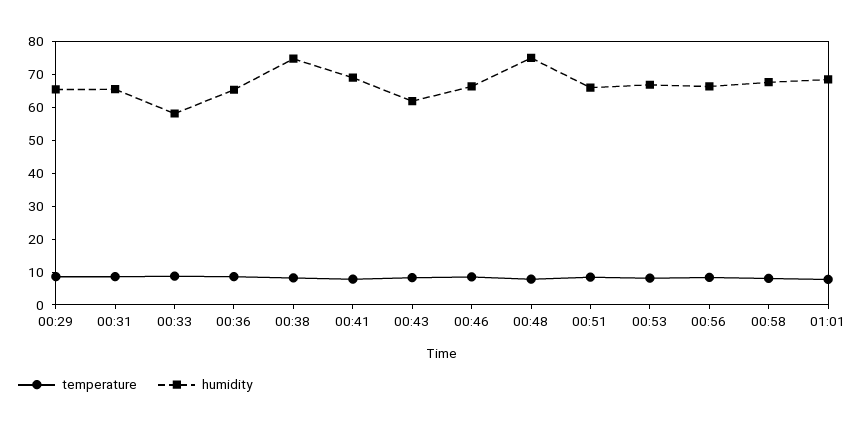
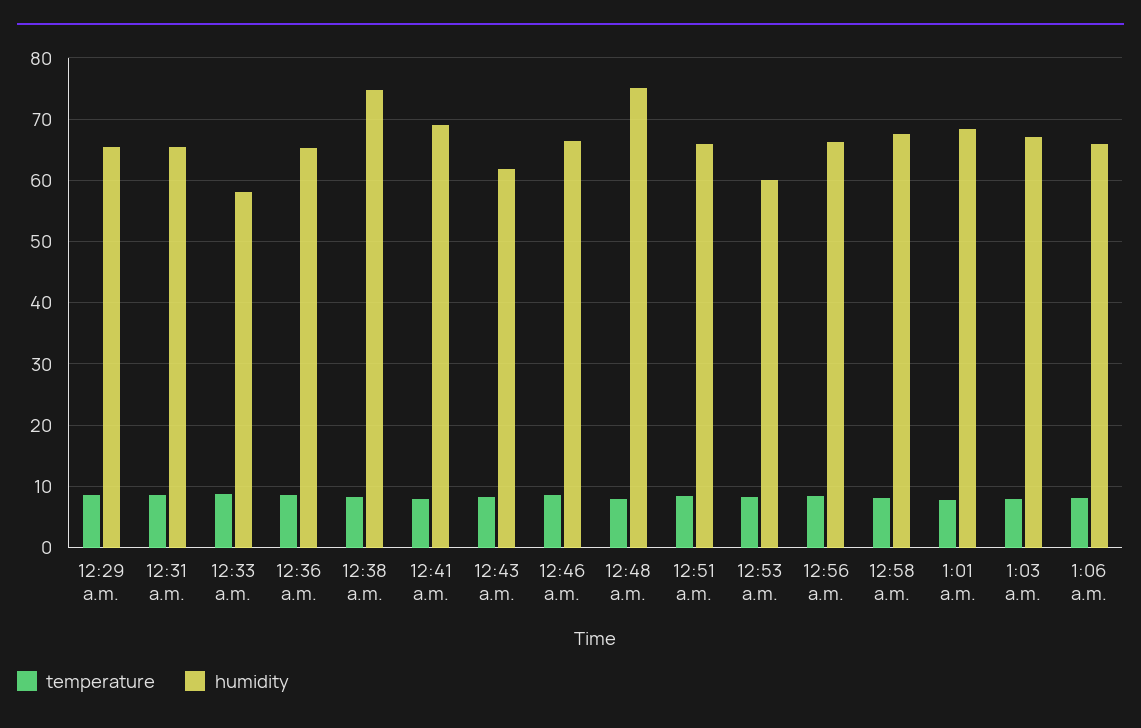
humidity, 00:53: 67.5 -> 60
temperature, 1:03 a.m.: none -> 8
humidity, 1:03 a.m.: none -> 67
temperature, 1:06 a.m.: none -> 8
humidity, 1:06 a.m.: none -> 66

